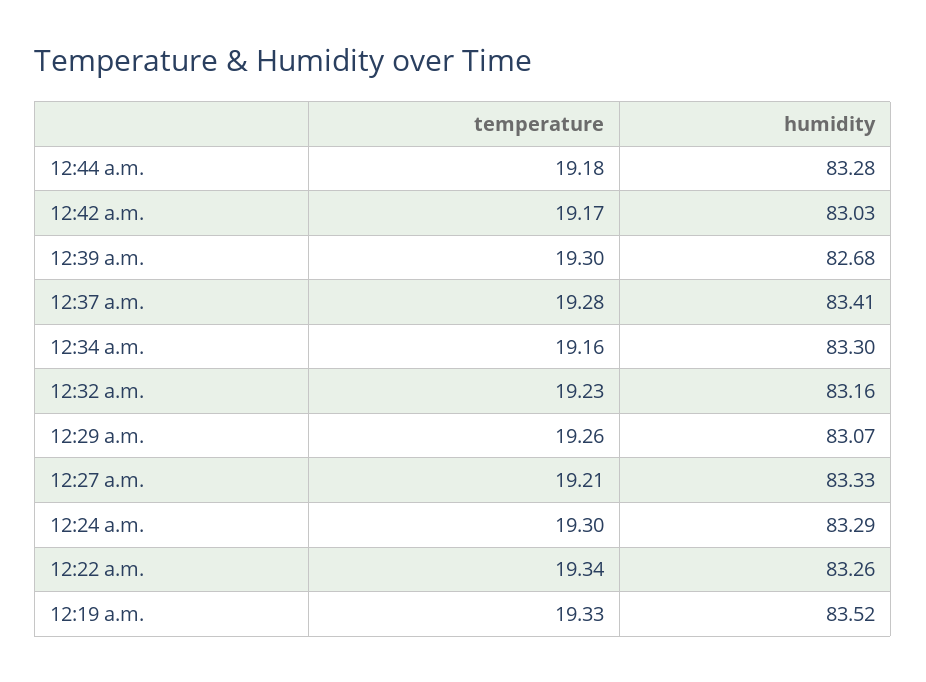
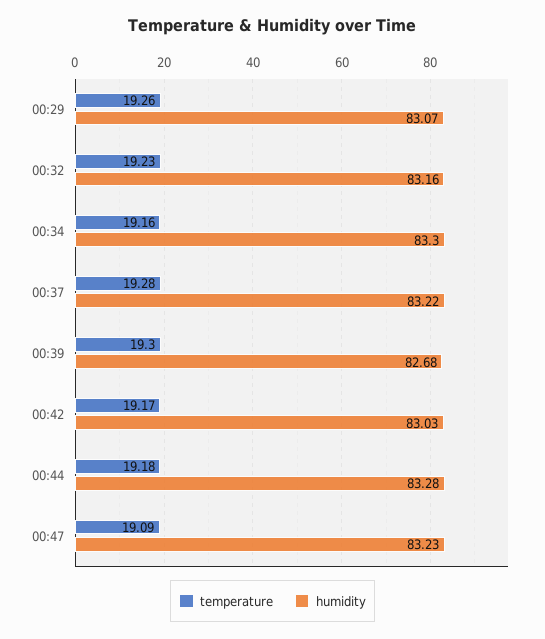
humidity, 12:37 a.m.: 83.41 -> 83.22
temperature, 12:27 a.m.: 19.21 -> none
humidity, 12:27 a.m.: 83.33 -> none
temperature, 12:24 a.m.: 19.3 -> none
humidity, 12:24 a.m.: 83.29 -> none
temperature, 12:22 a.m.: 19.34 -> none
humidity, 12:22 a.m.: 83.26 -> none
temperature, 12:19 a.m.: 19.33 -> none
humidity, 12:19 a.m.: 83.52 -> none
temperature, 00:47: none -> 19.09
humidity, 00:47: none -> 83.23

